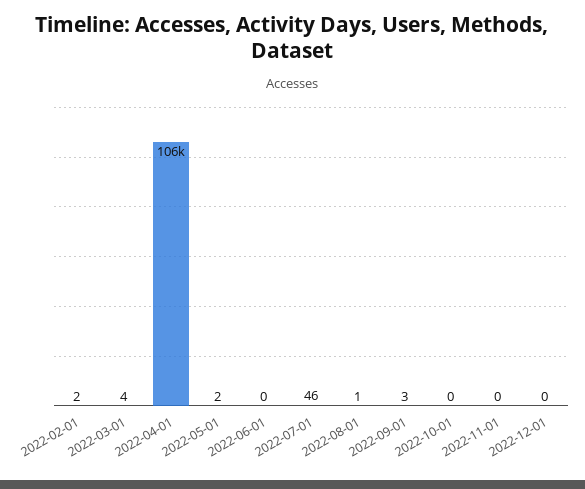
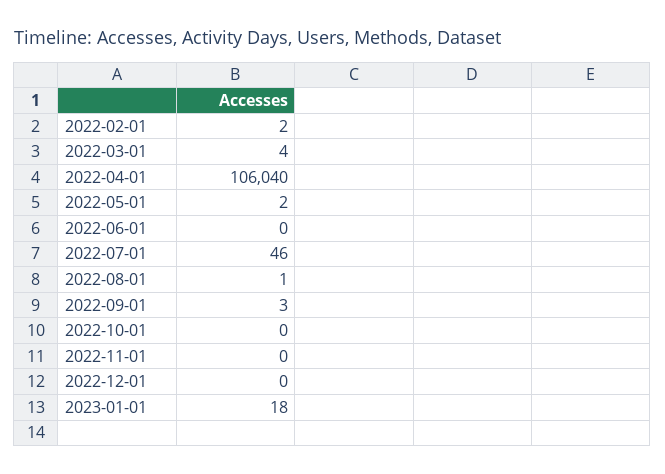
2023-01-01: none -> 18

